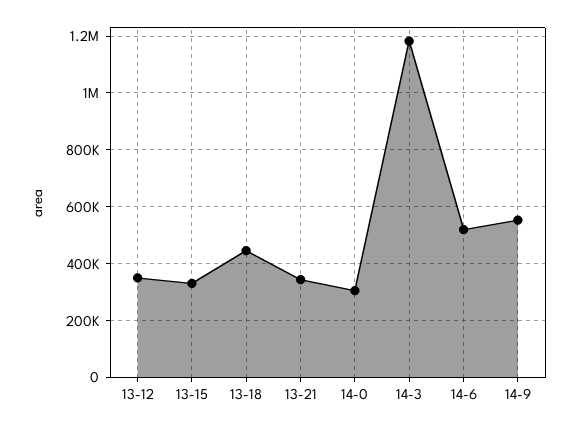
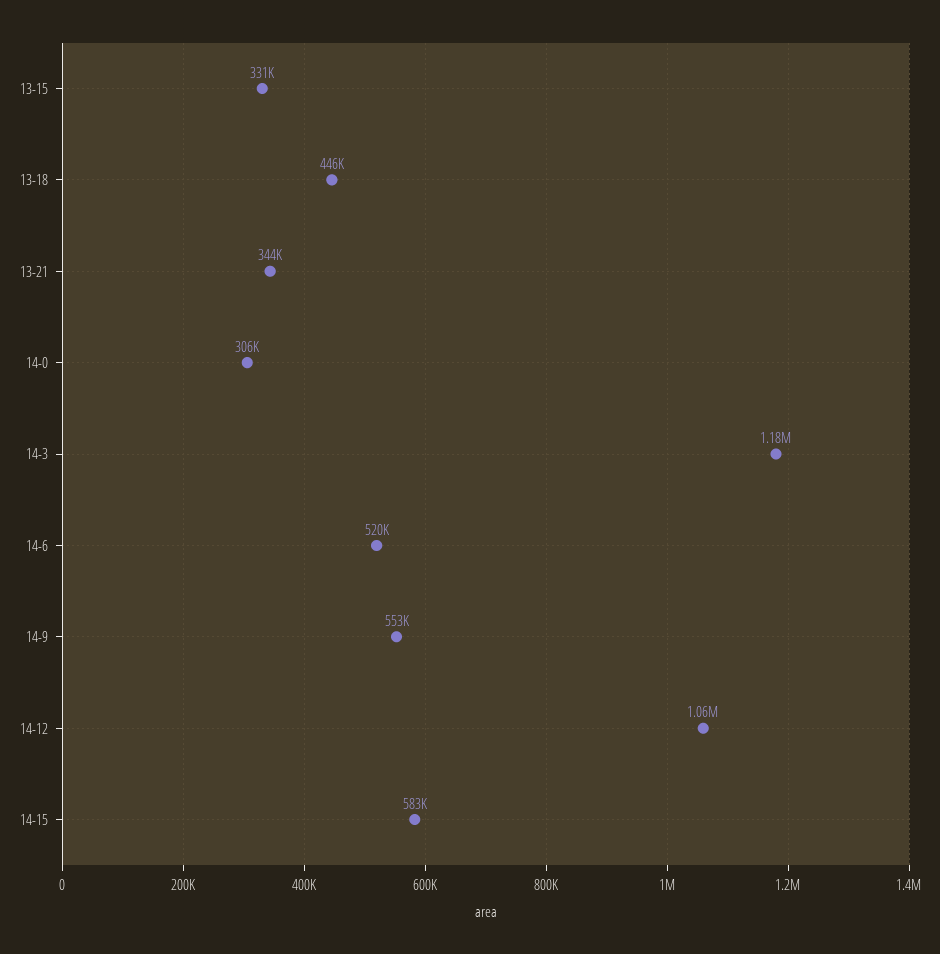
13-12: 350000 -> none
14-12: none -> 1060000
14-15: none -> 583000

